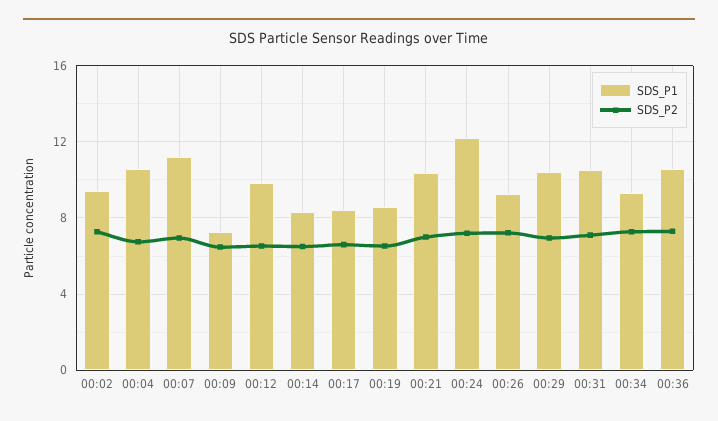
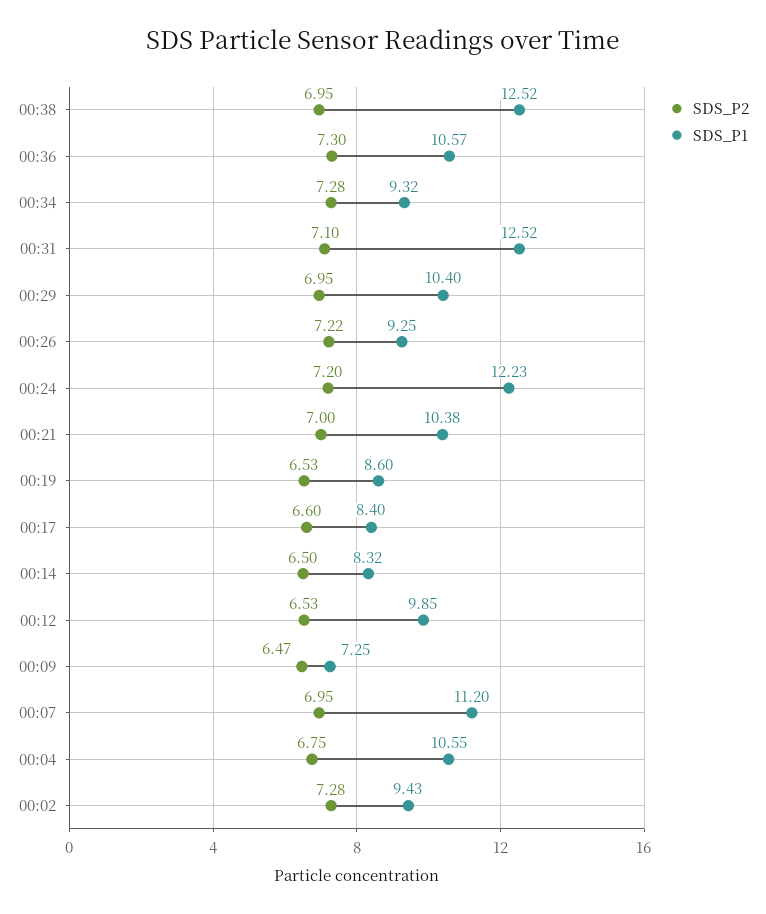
SDS_P1, 00:31: 10.5 -> 12.52
SDS_P2, 00:38: none -> 6.95
SDS_P1, 00:38: none -> 12.52

